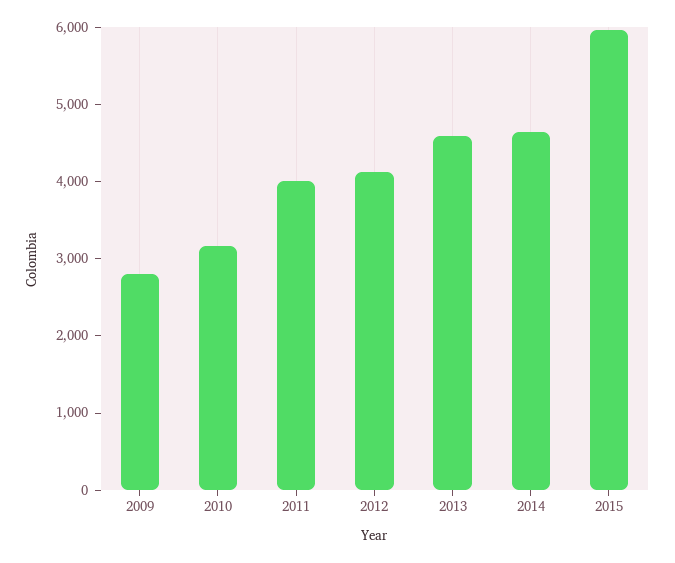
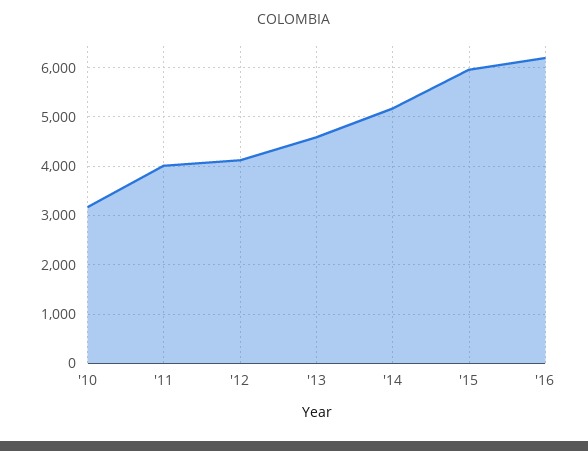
2009: 2800 -> none
2014: 4600 -> 5200
'16: none -> 6200

